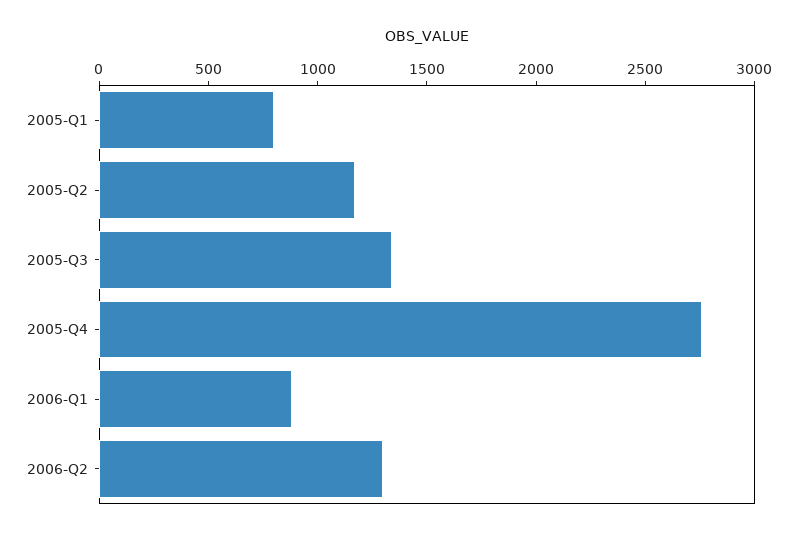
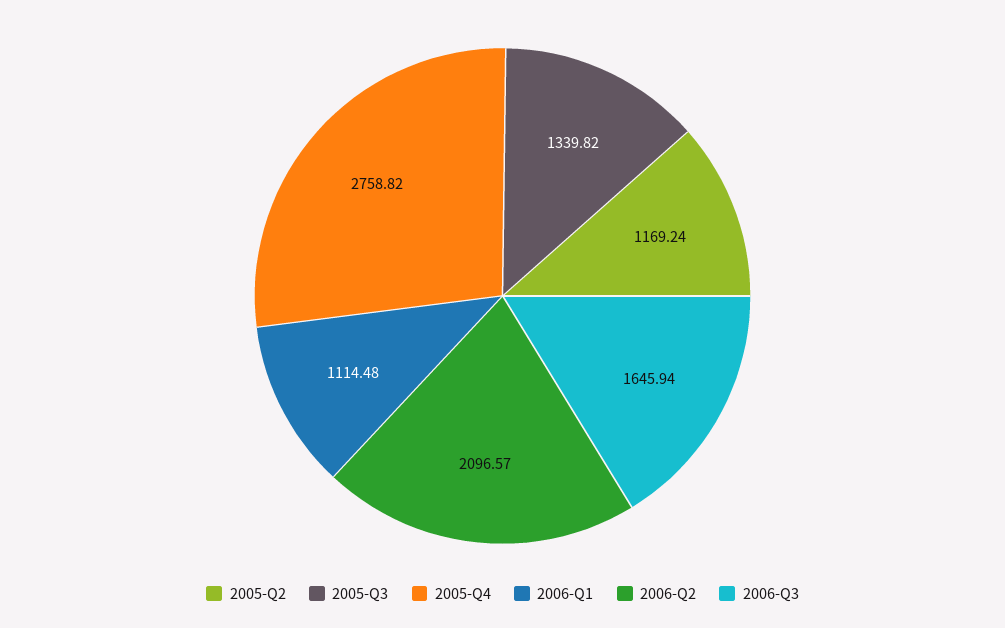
2005-Q1: 800 -> none
2006-Q1: 900 -> 1114.48
2006-Q2: 1300 -> 2096.57
2006-Q3: none -> 1645.94

